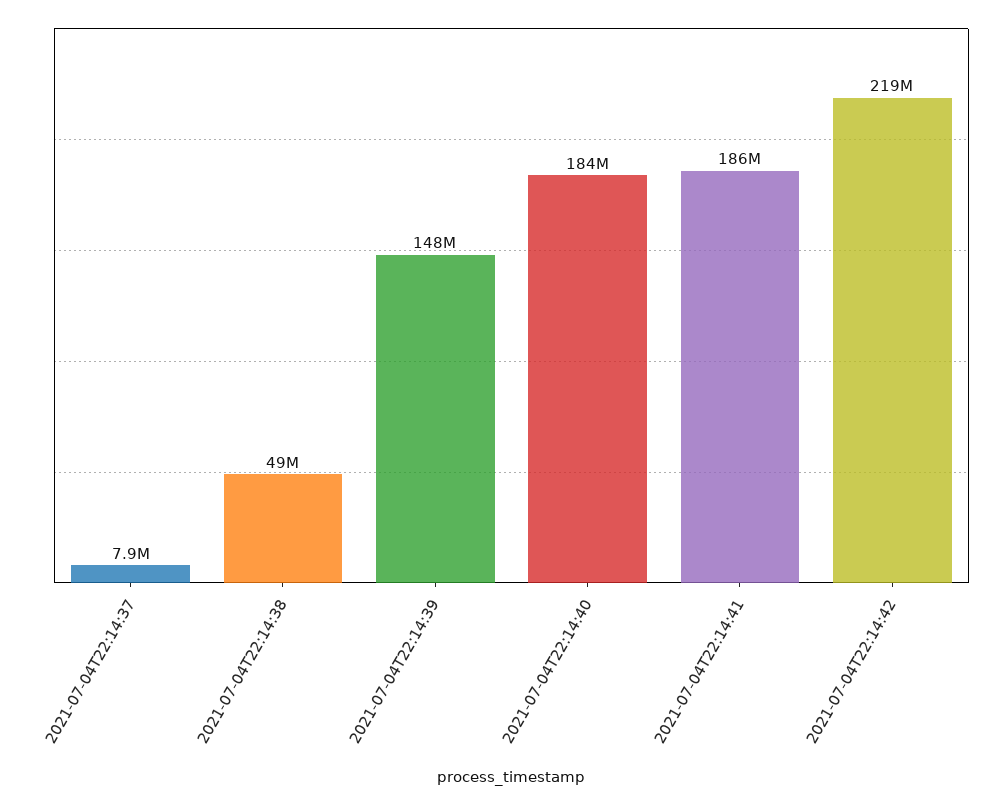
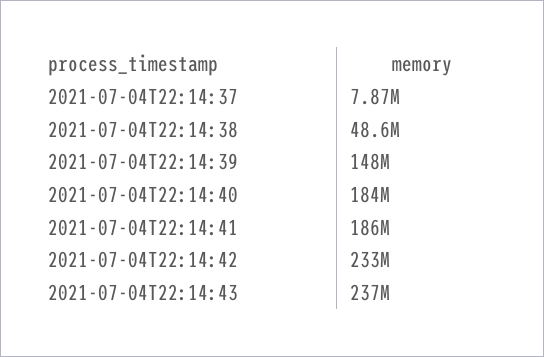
2021-07-04T22:14:42: 219000000 -> 233000000
2021-07-04T22:14:43: none -> 237000000

